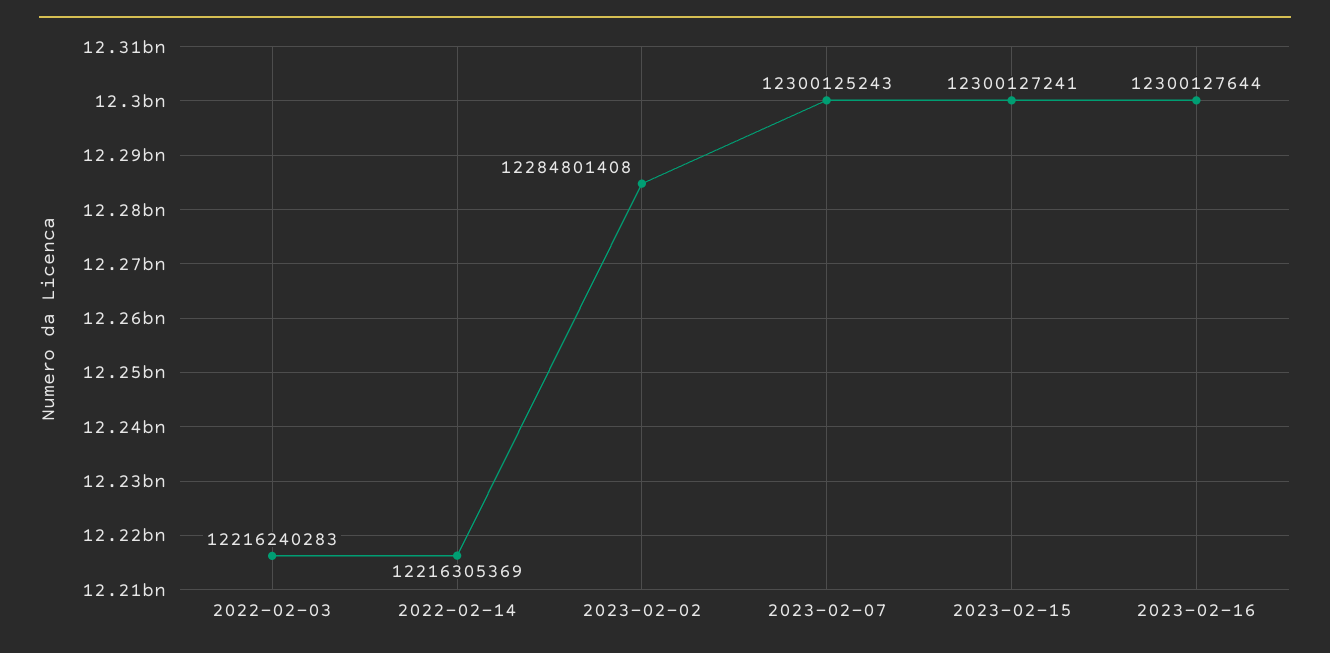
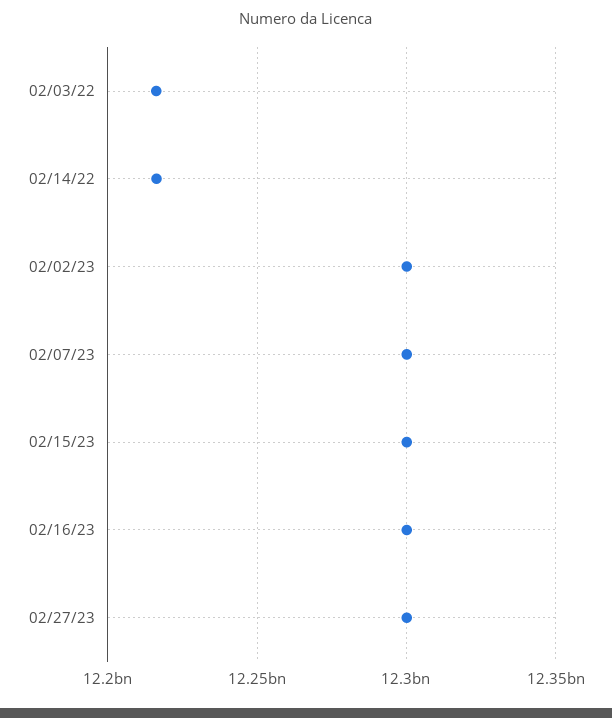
2023-02-02: 12284801408 -> 12300000000
02/27/23: none -> 12300000000

